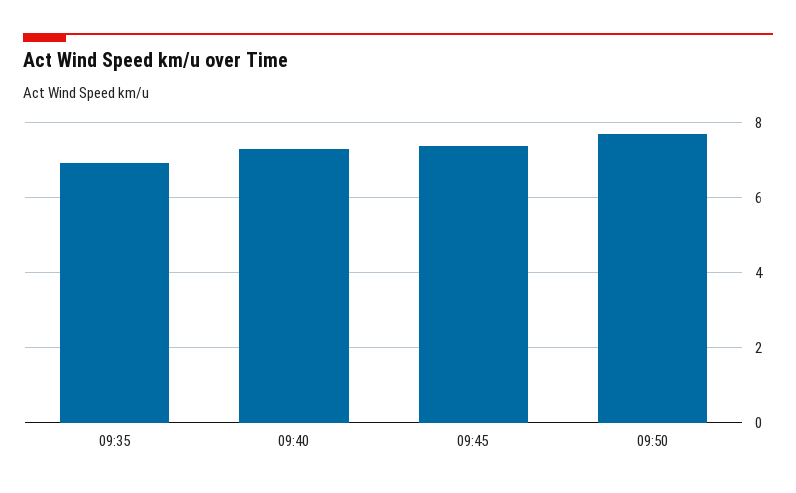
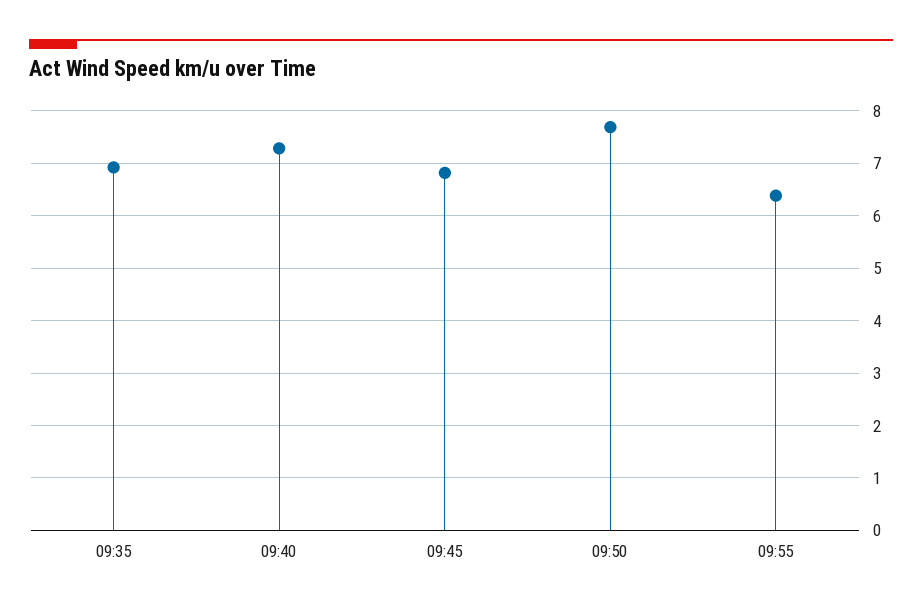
09:45: 7.4 -> 6.8
09:55: none -> 6.4

